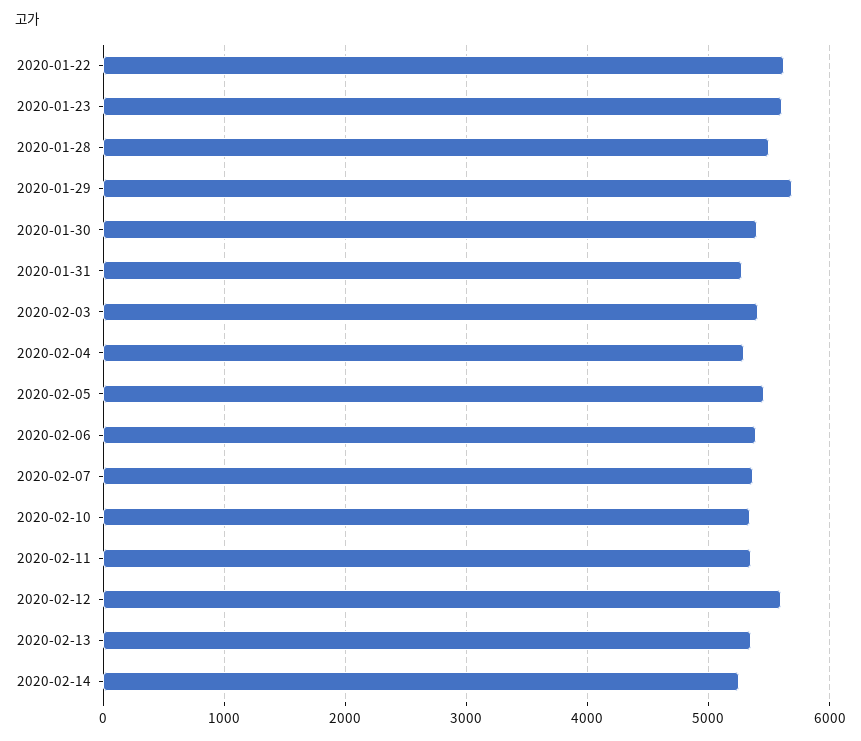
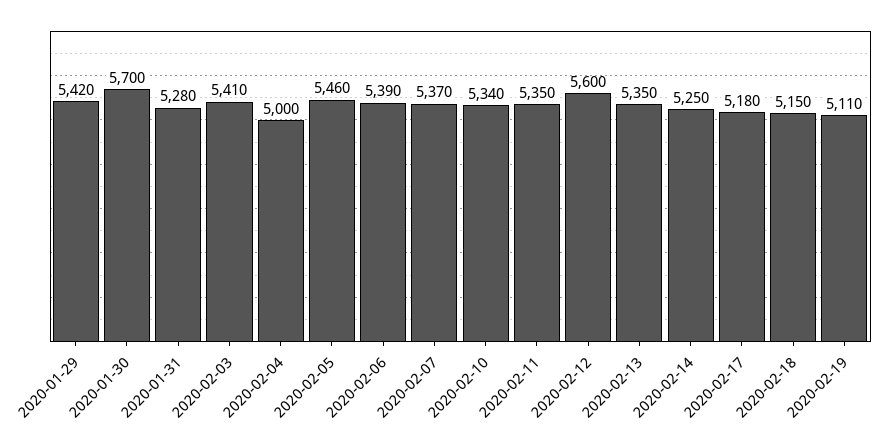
2020-01-22: 5600 -> none
2020-01-23: 5600 -> none
2020-01-28: 5500 -> none
2020-01-29: 5700 -> 5420
2020-01-30: 5400 -> 5700
2020-02-04: 5300 -> 5000
2020-02-17: none -> 5180
2020-02-18: none -> 5150
2020-02-19: none -> 5110

